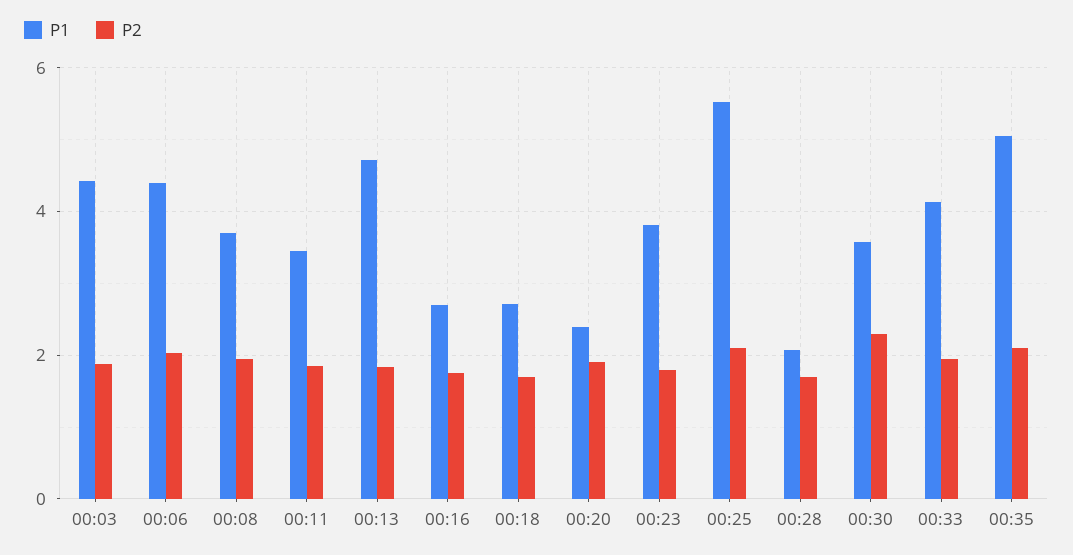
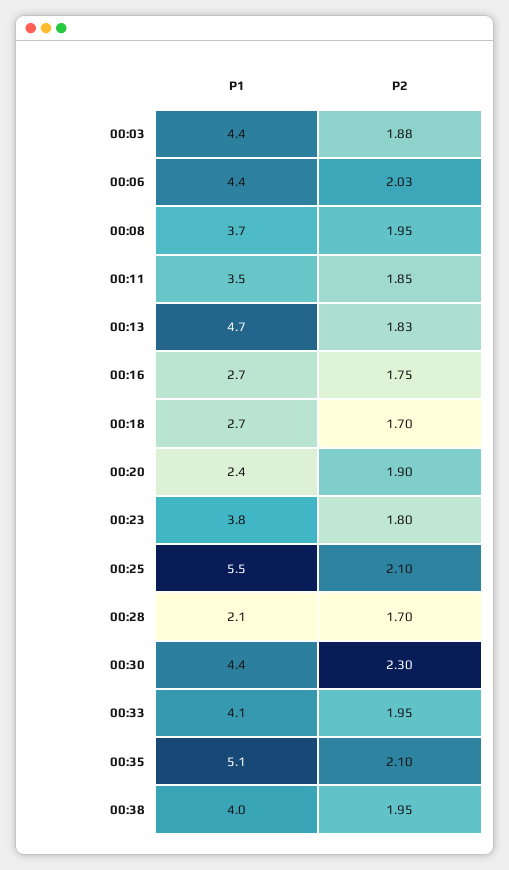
P1, 00:30: 3.6 -> 4.4
P1, 00:38: none -> 4
P2, 00:38: none -> 1.95

